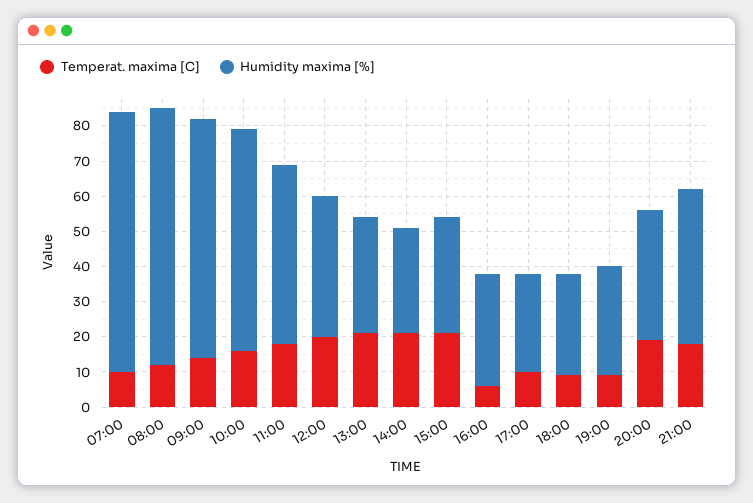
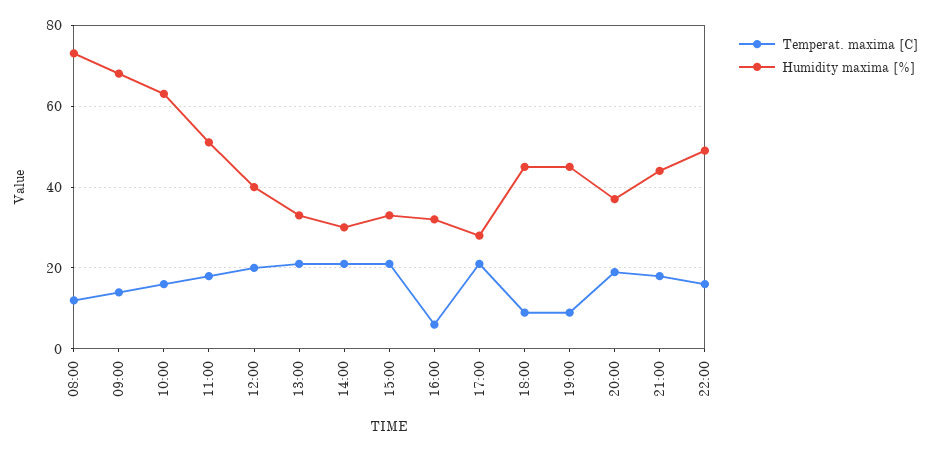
Temperat. maxima [C], 07:00: 10 -> none
Humidity maxima [%], 07:00: 75 -> none
Temperat. maxima [C], 17:00: 10 -> 20
Humidity maxima [%], 18:00: 30 -> 45
Humidity maxima [%], 19:00: 30 -> 45
Temperat. maxima [C], 22:00: none -> 15
Humidity maxima [%], 22:00: none -> 50

